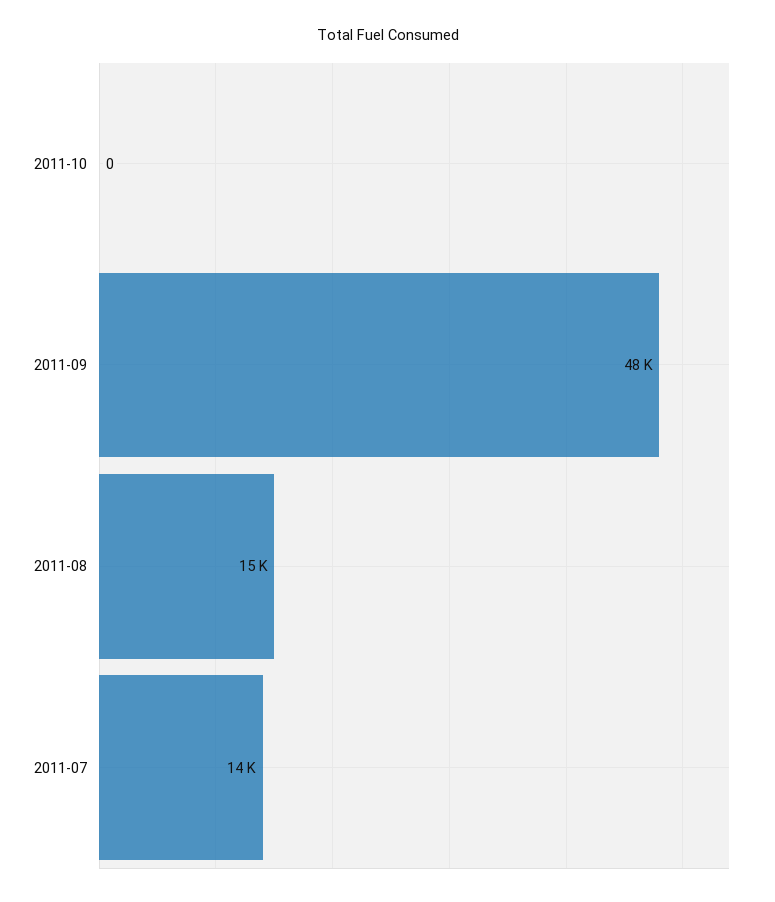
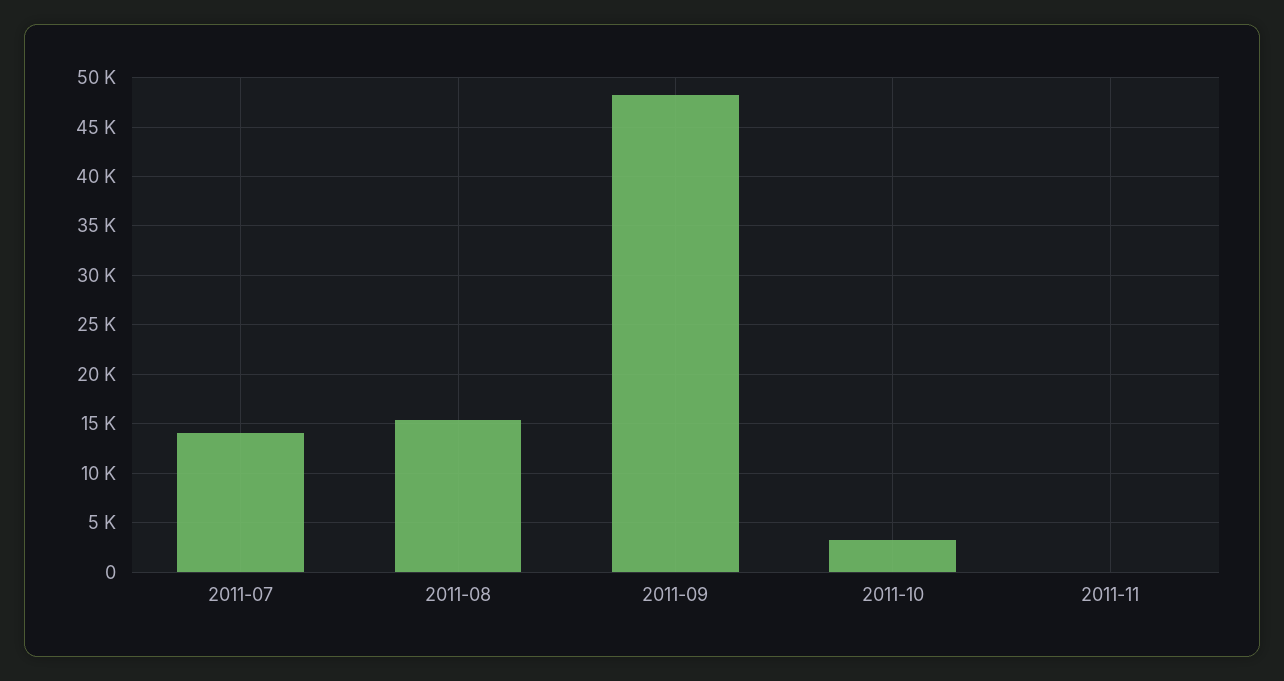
2011-10: 0 -> 3000
2011-11: none -> 0

